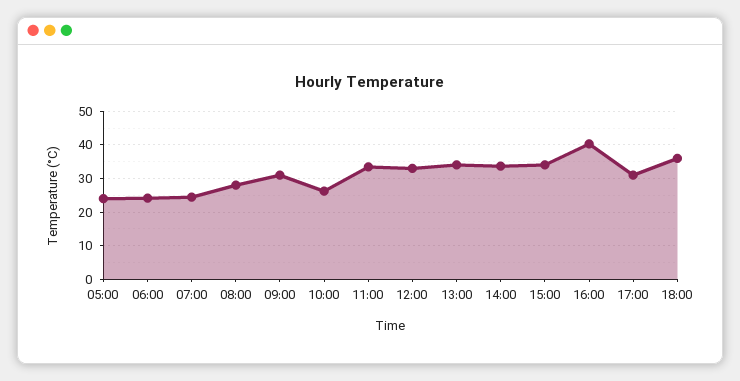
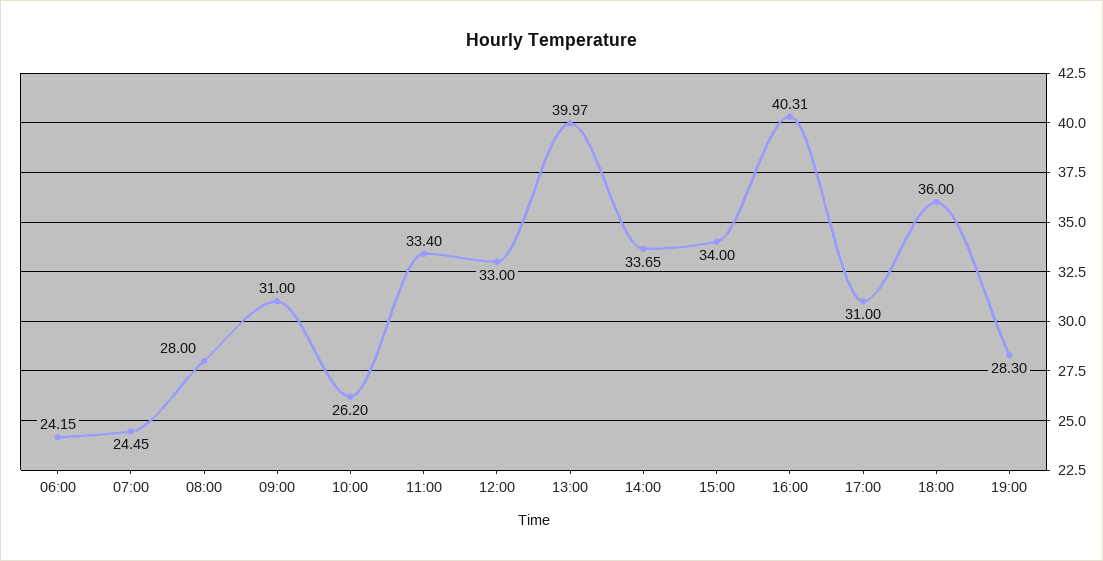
05:00: 24 -> none
13:00: 34 -> 39.97
19:00: none -> 28.3

